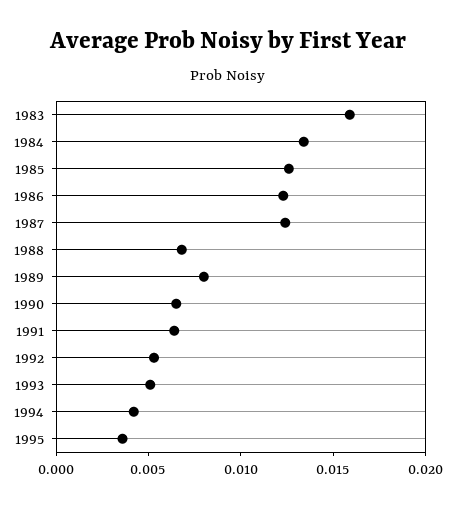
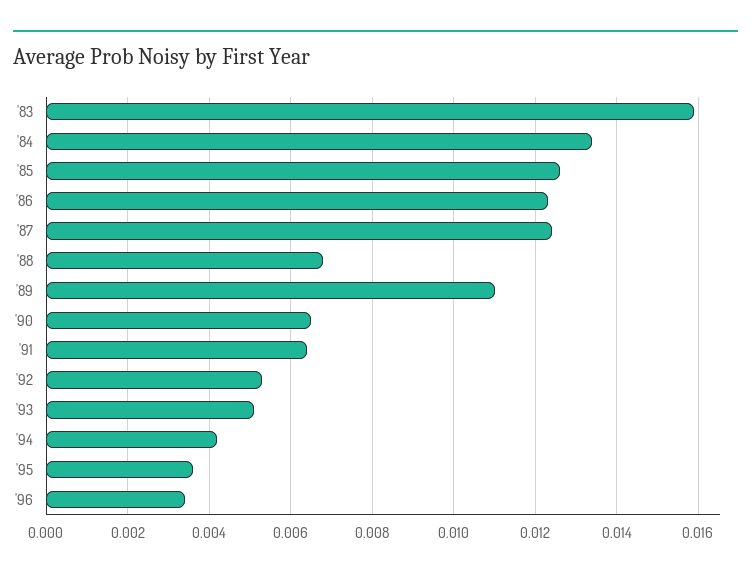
1989: 0.008 -> 0.011
'96: none -> 0.0035

